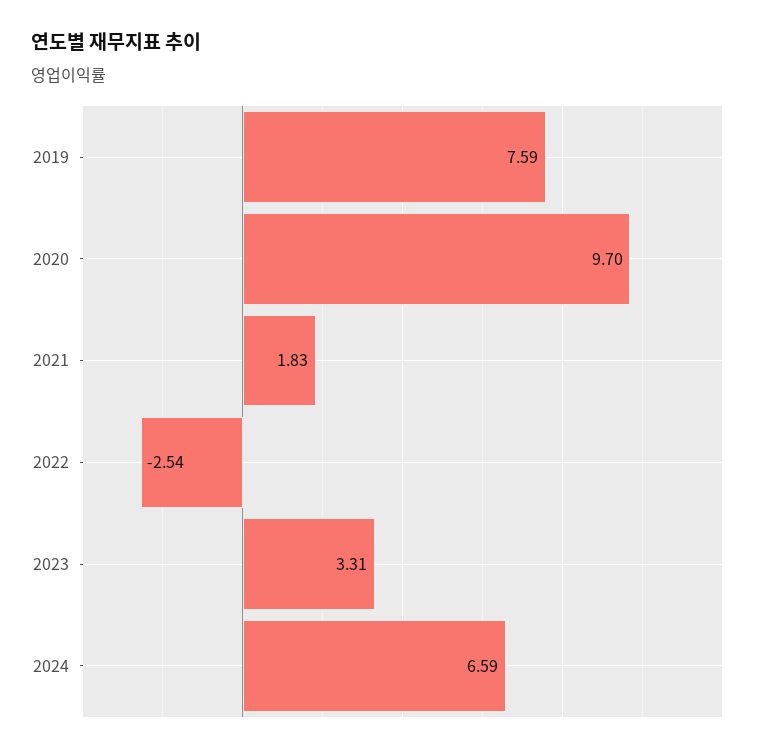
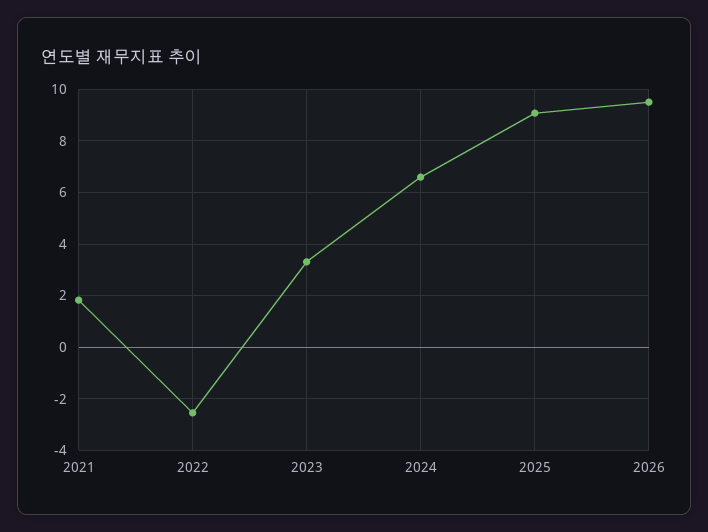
2019: 7.59 -> none
2020: 9.7 -> none
2025: none -> 9
2026: none -> 9.5

